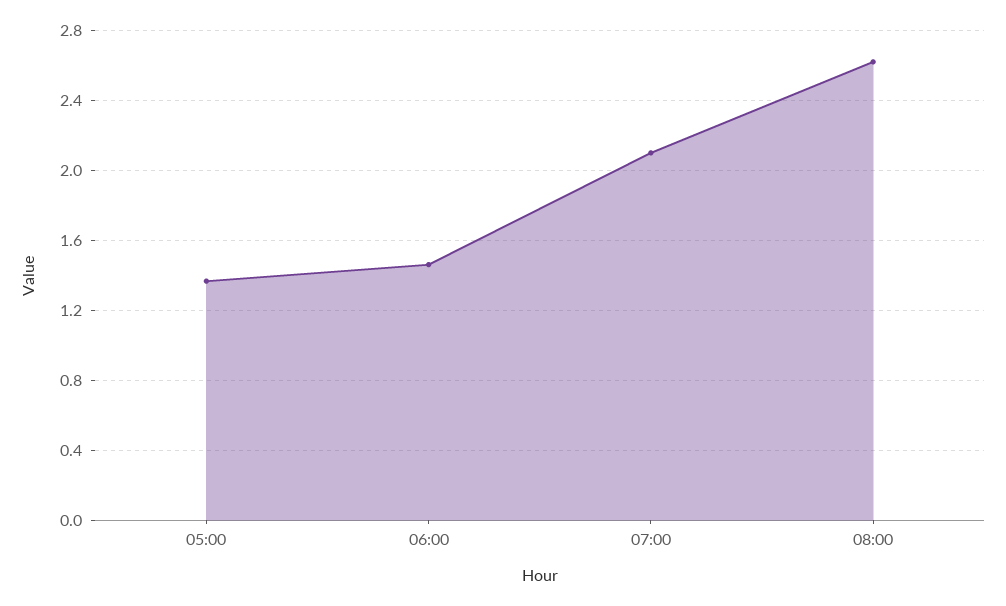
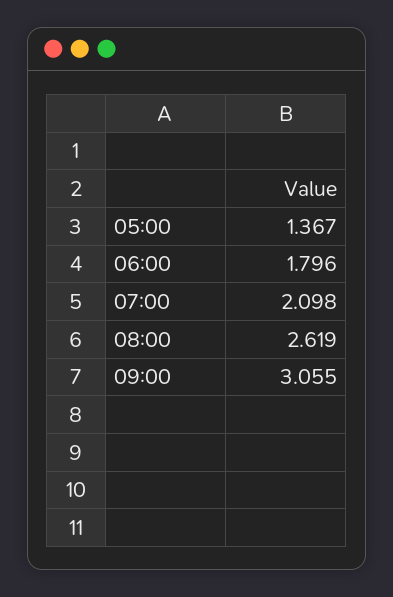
06:00: 1.45 -> 1.796
09:00: none -> 3.055

